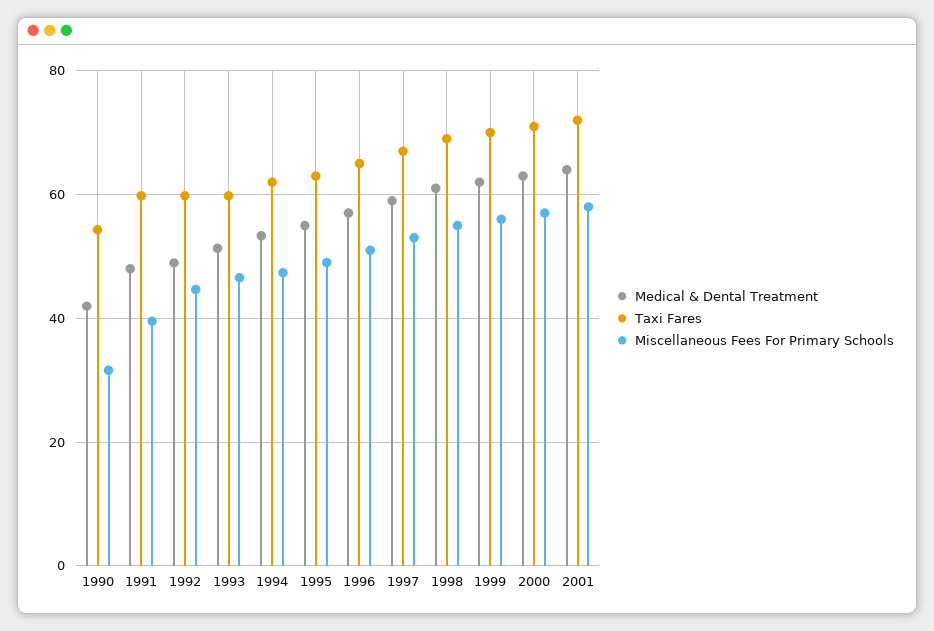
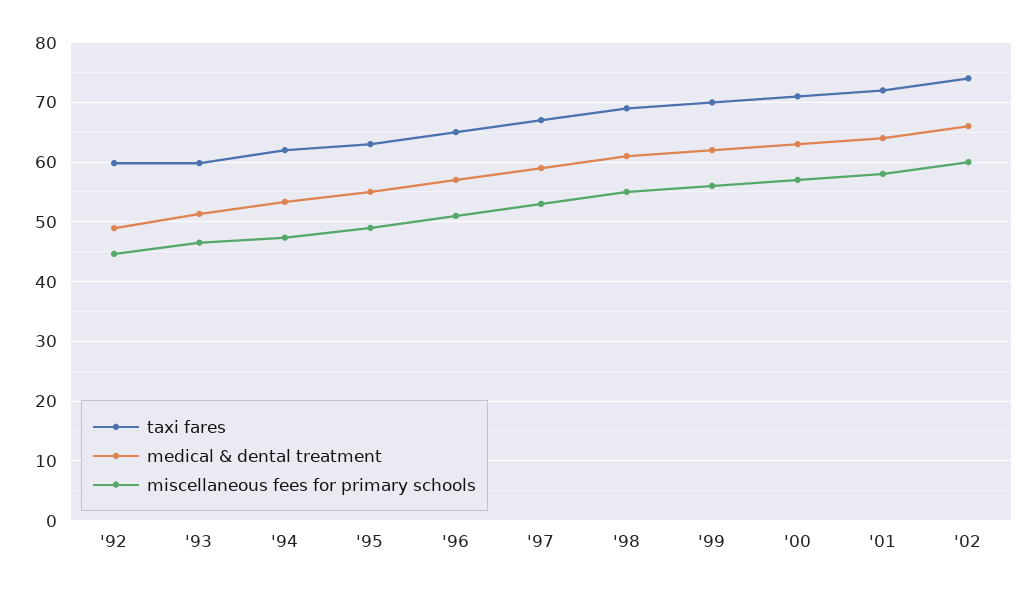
Medical & Dental Treatment, 1990: 42 -> none
Taxi Fares, 1990: 54 -> none
Miscellaneous Fees For Primary Schools, 1990: 32 -> none
Medical & Dental Treatment, 1991: 48 -> none
Taxi Fares, 1991: 60 -> none
Miscellaneous Fees For Primary Schools, 1991: 40 -> none
Taxi Fares, '02: none -> 74
Medical & Dental Treatment, '02: none -> 66
Miscellaneous Fees For Primary Schools, '02: none -> 60

